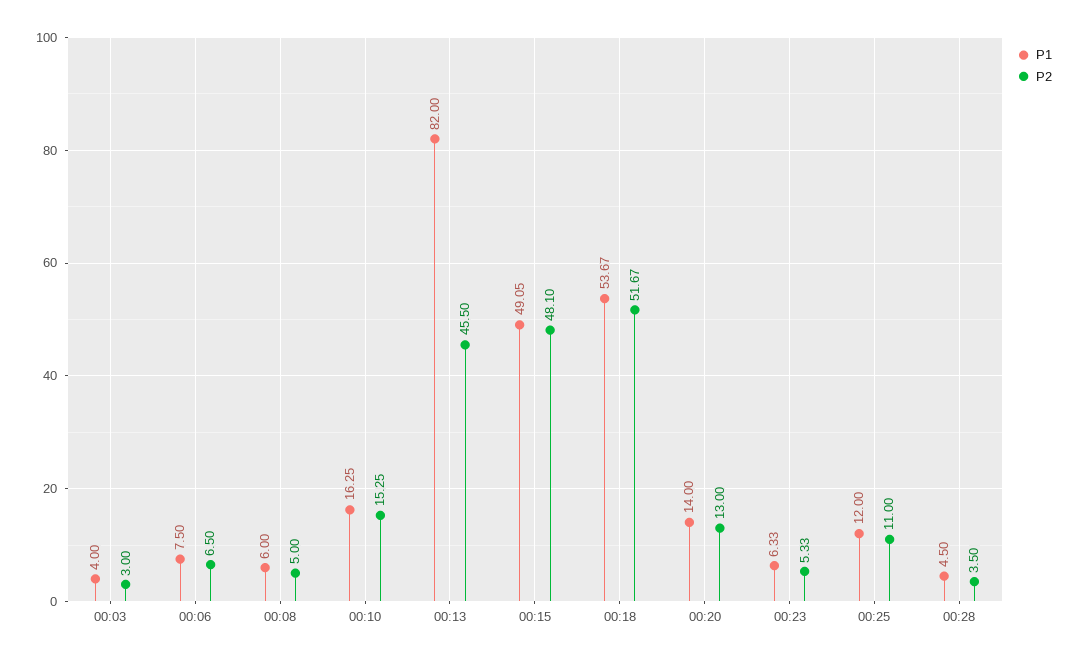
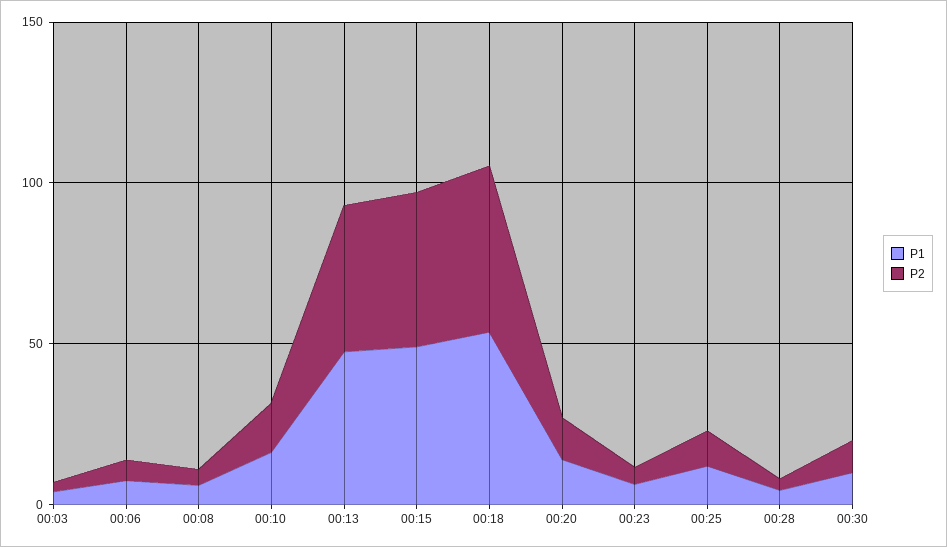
P1, 00:13: 82 -> 50
P1, 00:30: none -> 10
P2, 00:30: none -> 10

